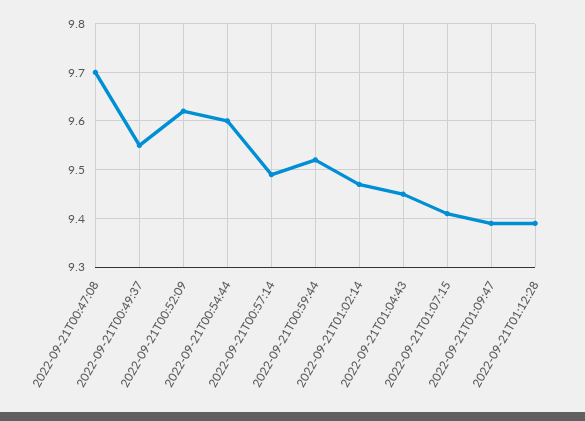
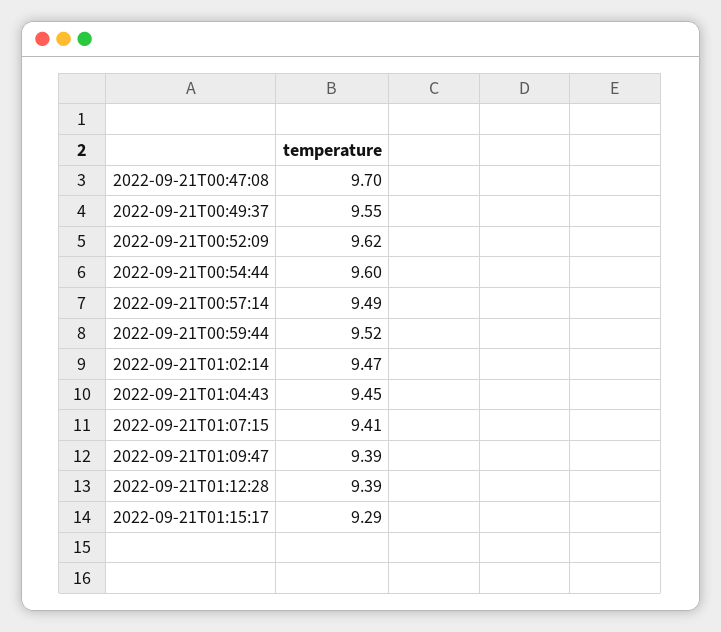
2022-09-21T01:15:17: none -> 9.29

